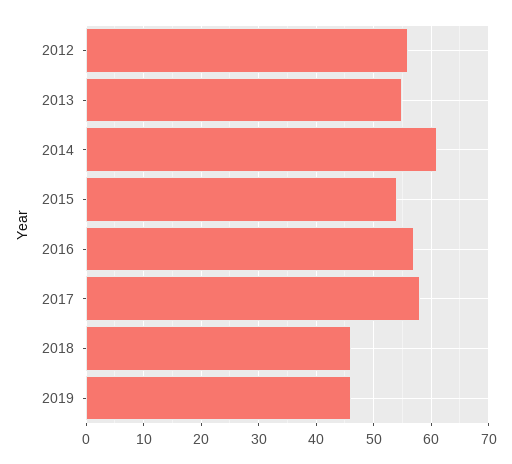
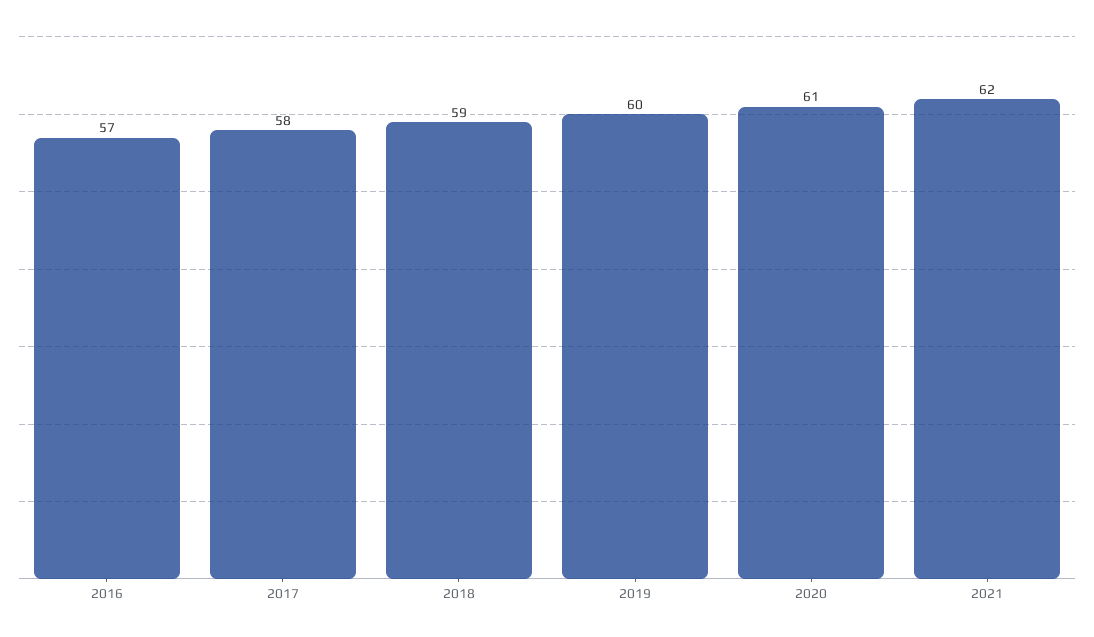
2012: 55 -> none
2013: 55 -> none
2014: 60 -> none
2015: 55 -> none
2018: 45 -> 59
2019: 45 -> 60
2020: none -> 61
2021: none -> 62

